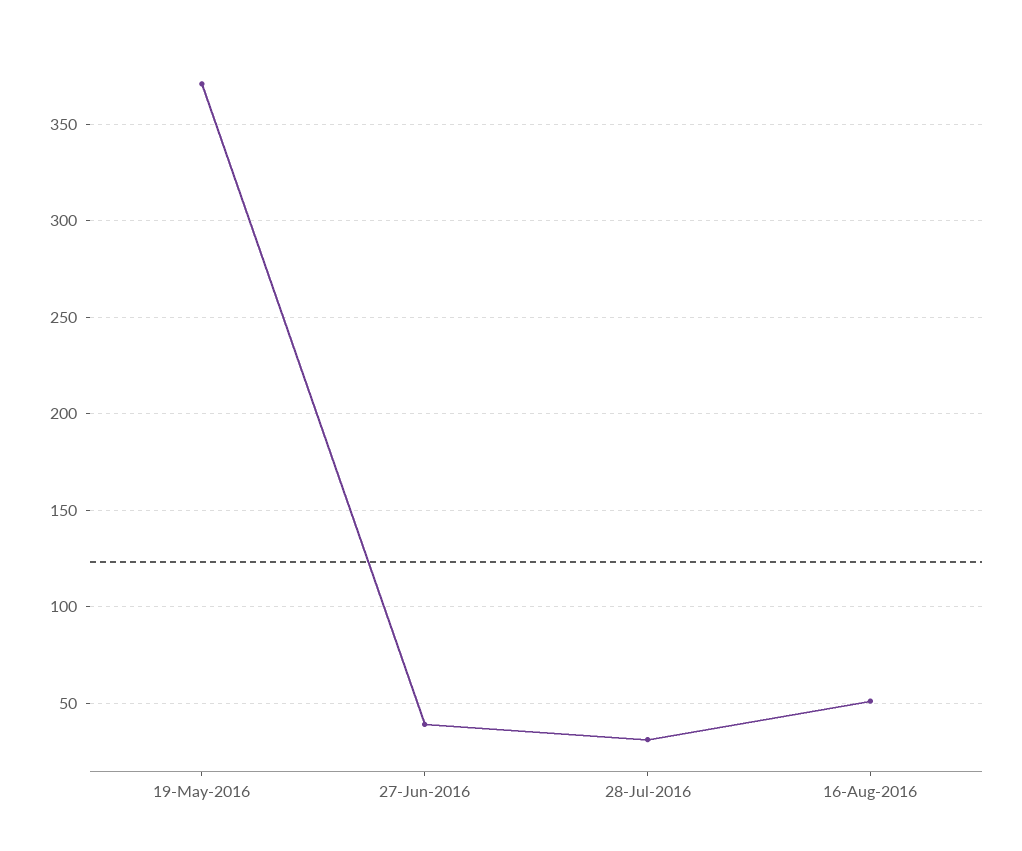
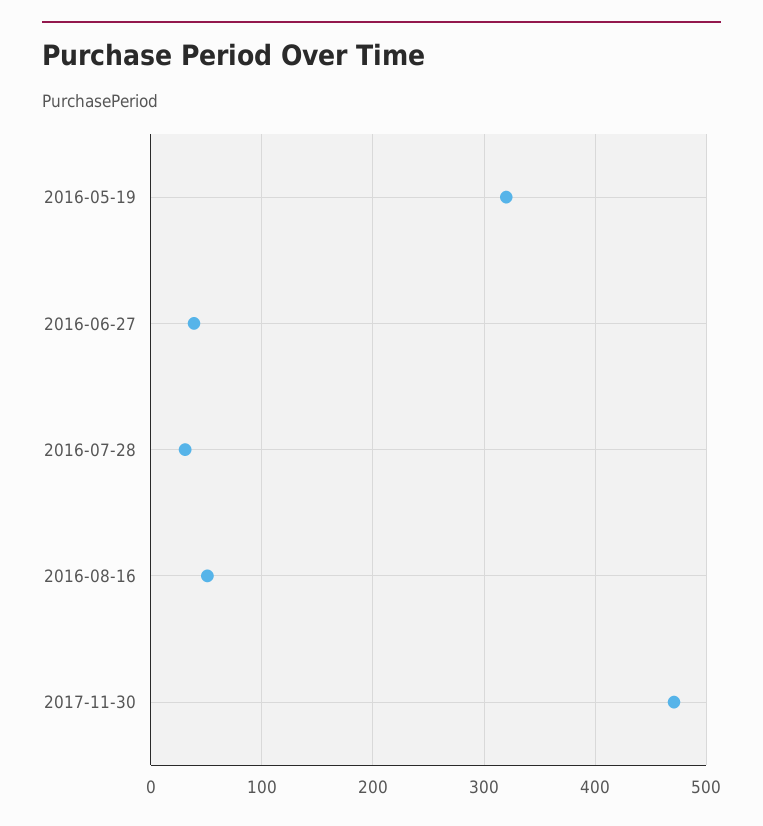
19-May-2016: 370 -> 320
2017-11-30: none -> 470

